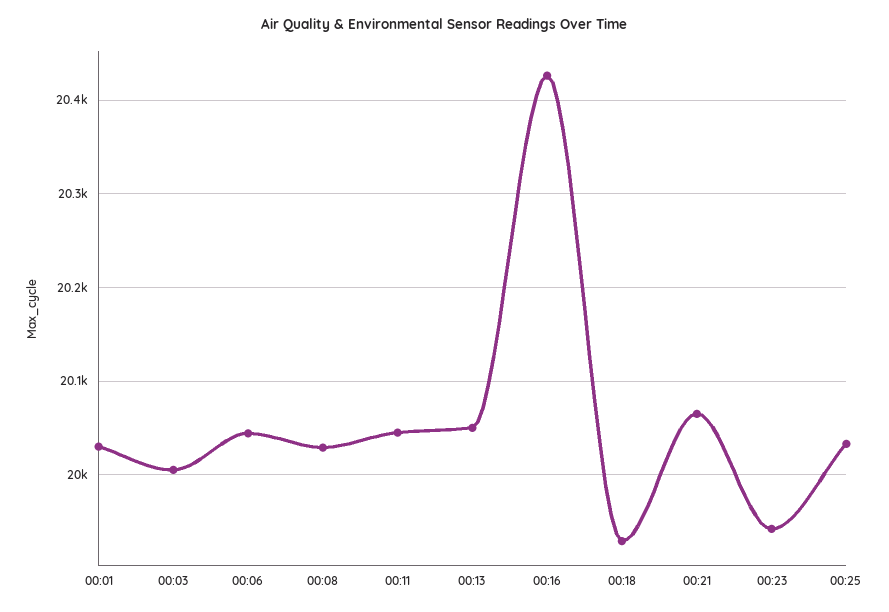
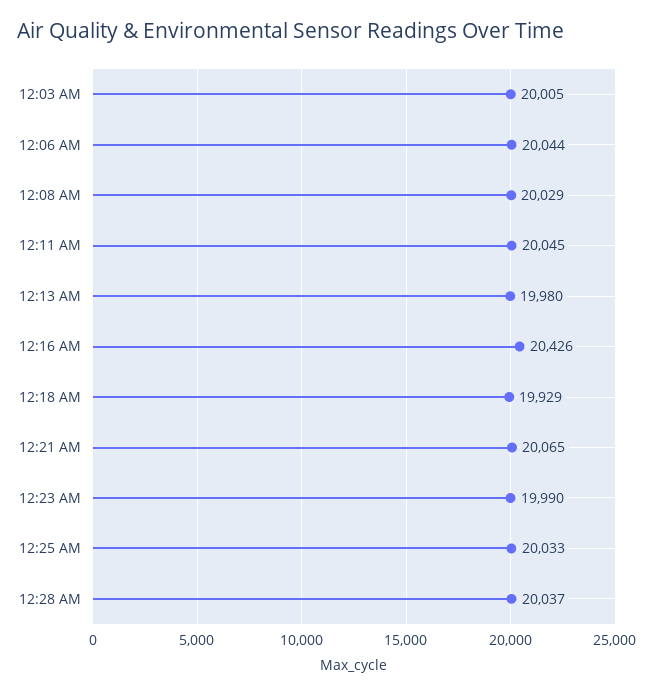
00:01: 20030 -> none
00:13: 20050 -> 19980
00:23: 19940 -> 19990
12:28 AM: none -> 20037

